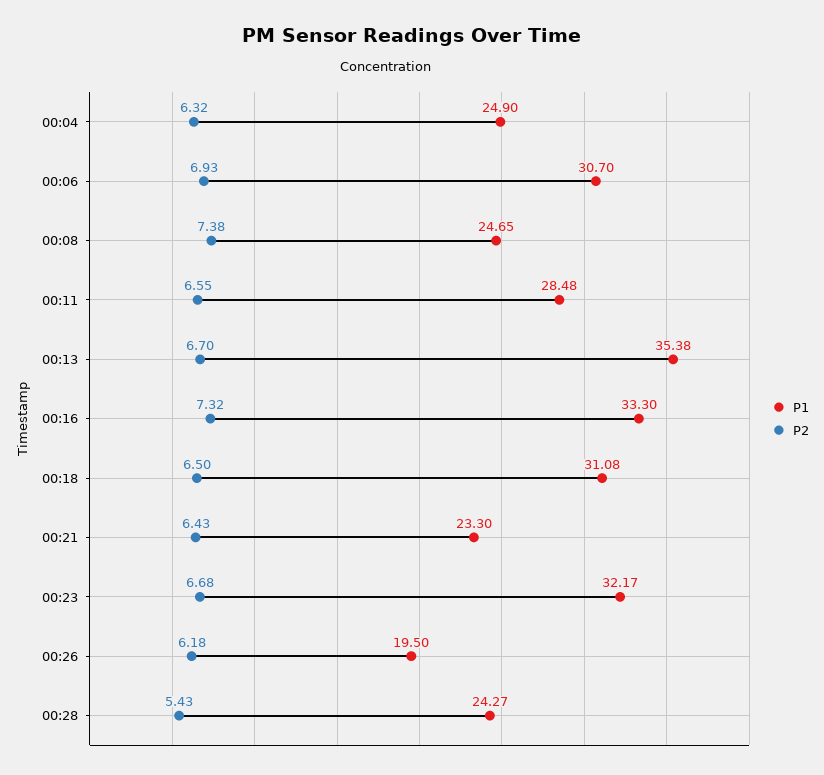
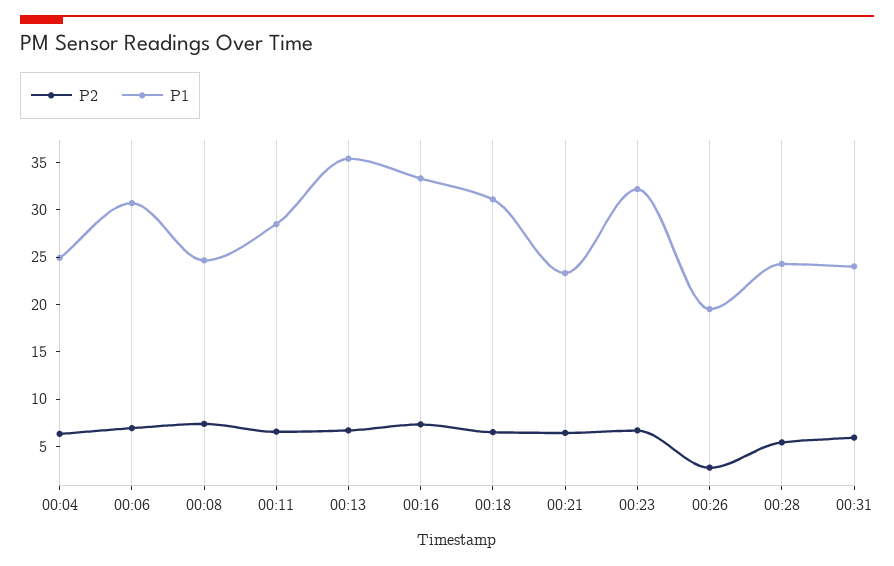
P2, 00:26: 6.18 -> 3
P2, 00:31: none -> 6
P1, 00:31: none -> 24

